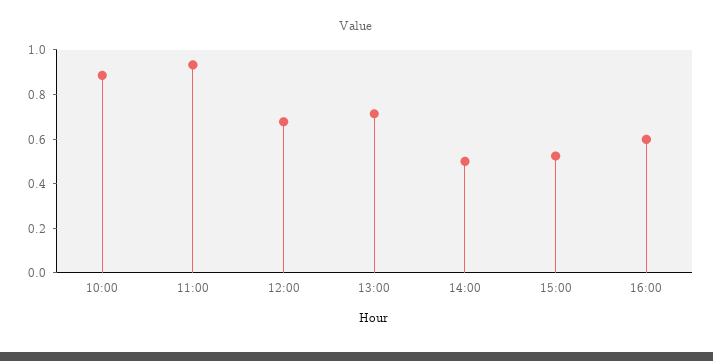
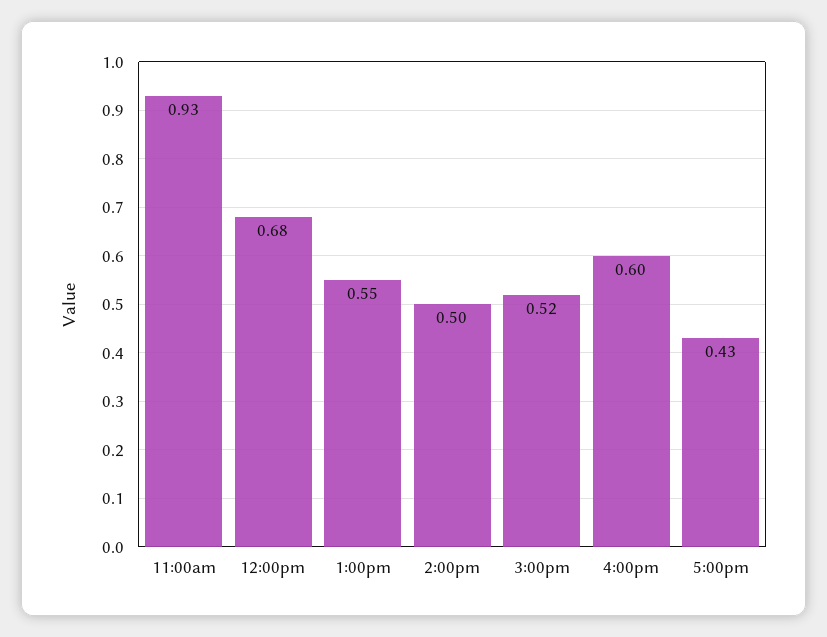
10:00: 0.9 -> none
13:00: 0.7 -> 0.55
5:00pm: none -> 0.43

